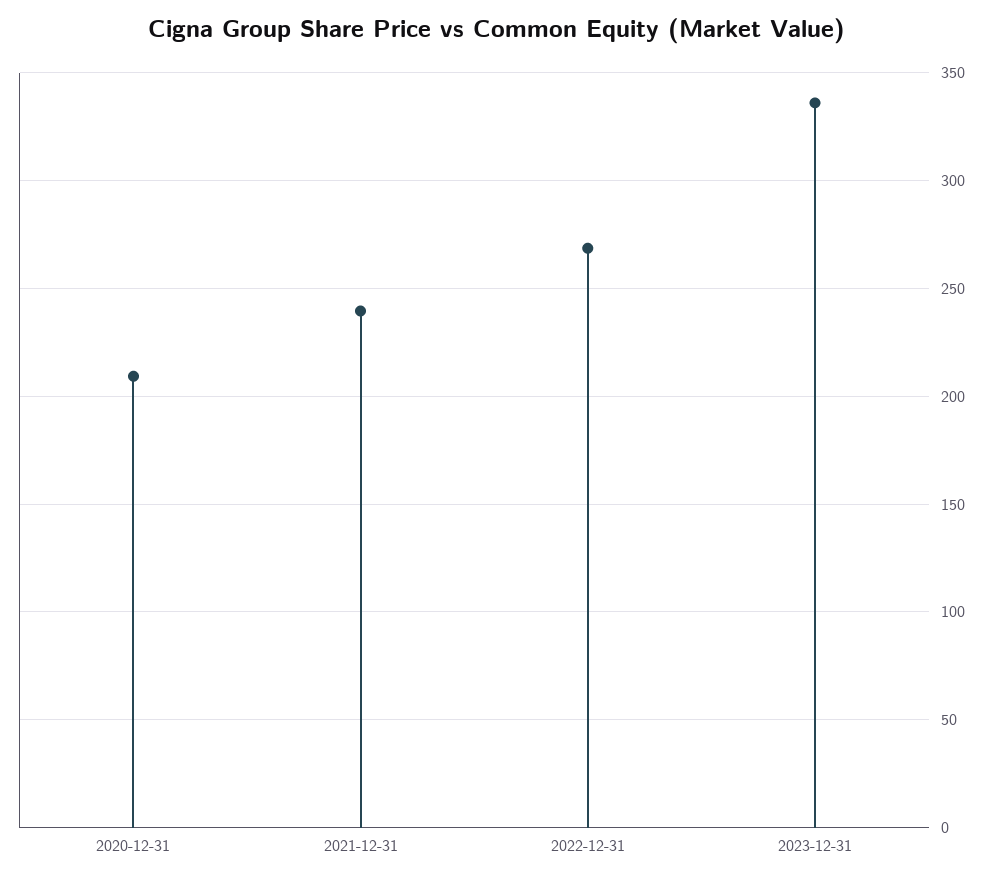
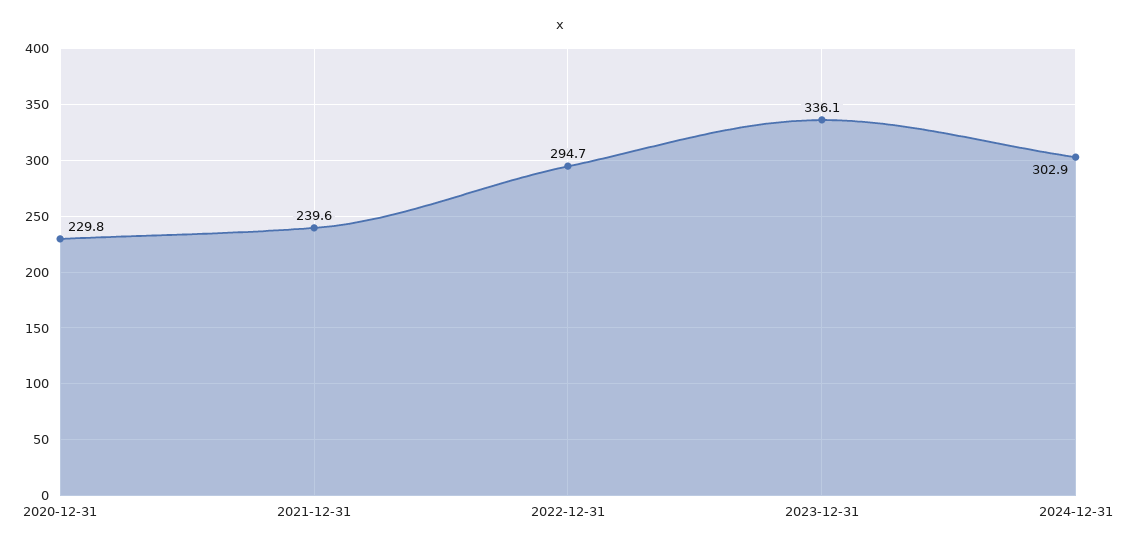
2020-12-31: 210 -> 229.8
2022-12-31: 270 -> 294.7
2024-12-31: none -> 302.9

